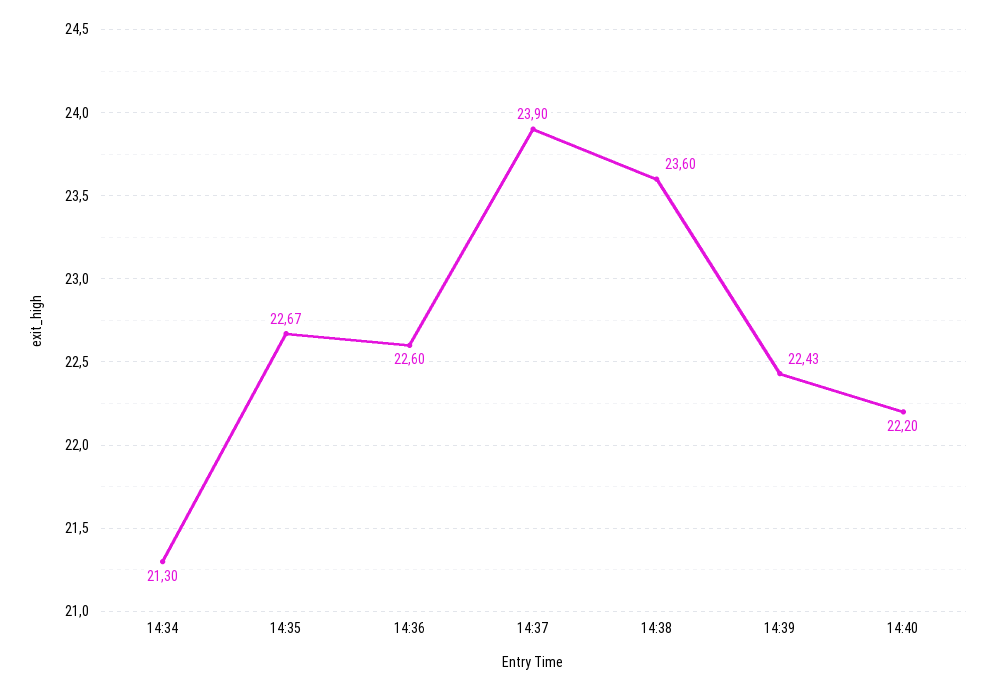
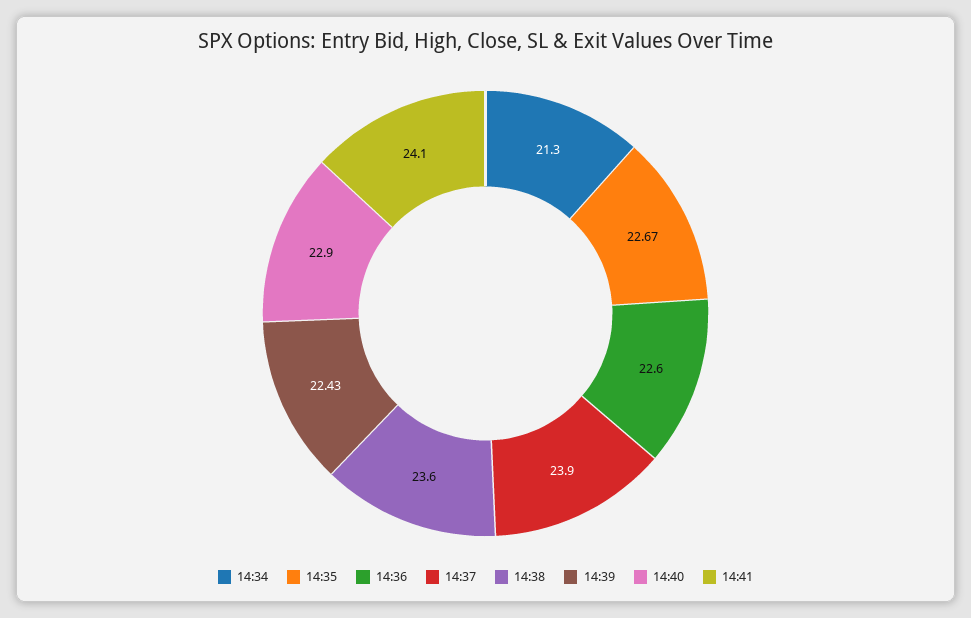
14:40: 22.2 -> 22.9
14:41: none -> 24.1

